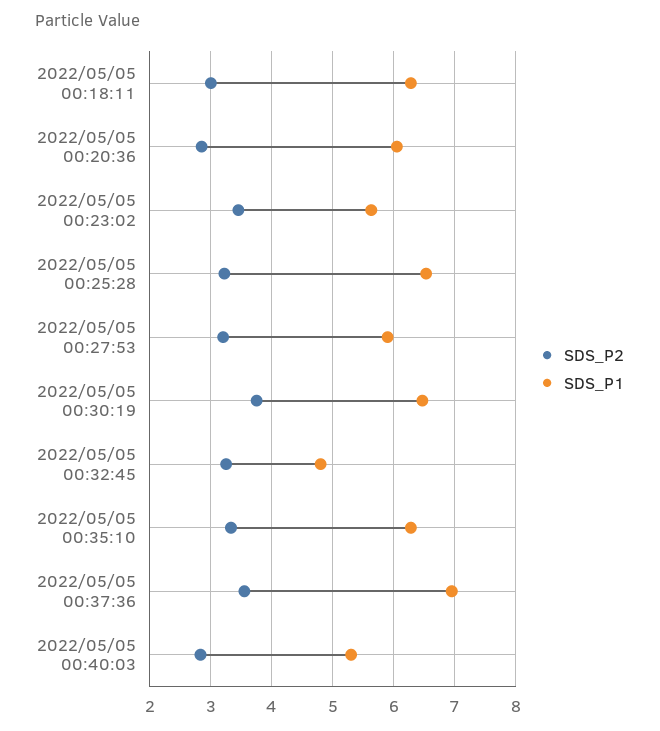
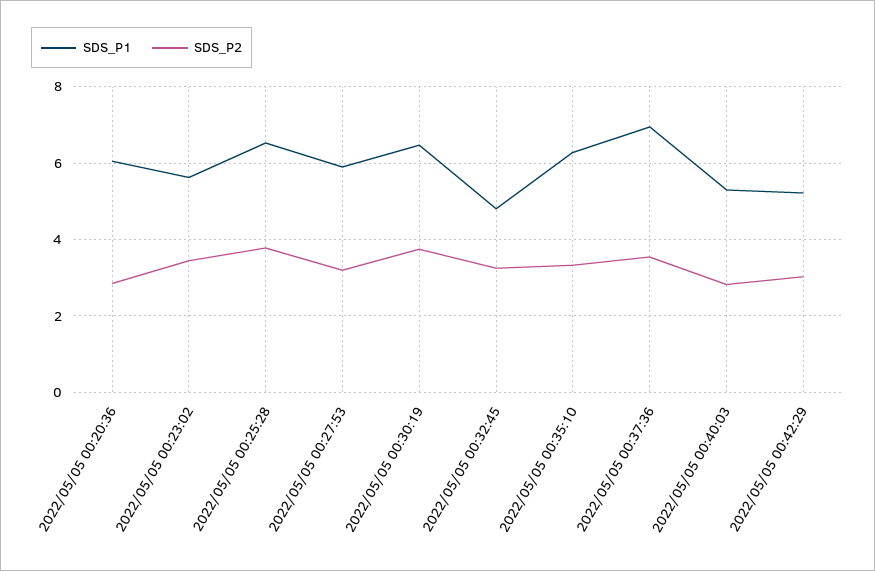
SDS_P2, 2022/05/05 00:18:11: 3 -> none
SDS_P1, 2022/05/05 00:18:11: 6.3 -> none
SDS_P2, 2022/05/05 00:25:28: 3.2 -> 3.8
SDS_P1, 2022/05/05 00:42:29: none -> 5.2
SDS_P2, 2022/05/05 00:42:29: none -> 3

